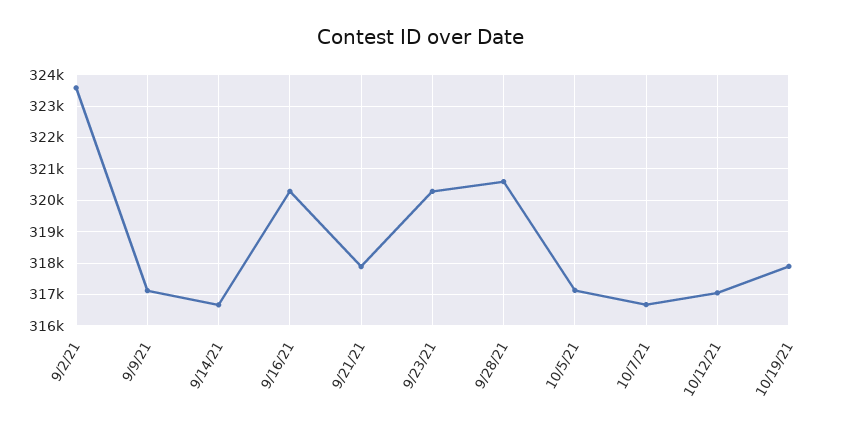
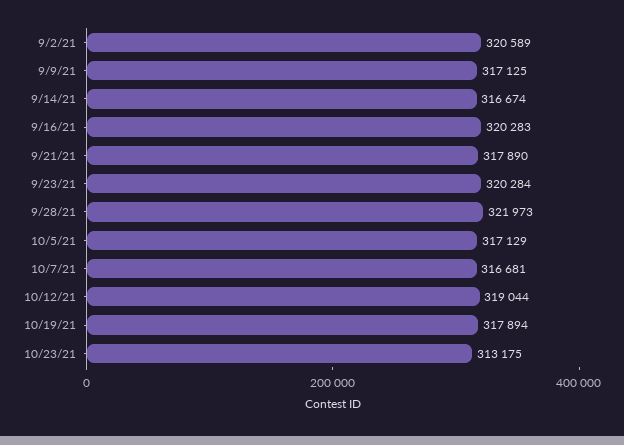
9/2/21: 323600 -> 320589
9/28/21: 320600 -> 321973
10/12/21: 317000 -> 319044
10/23/21: none -> 313175

